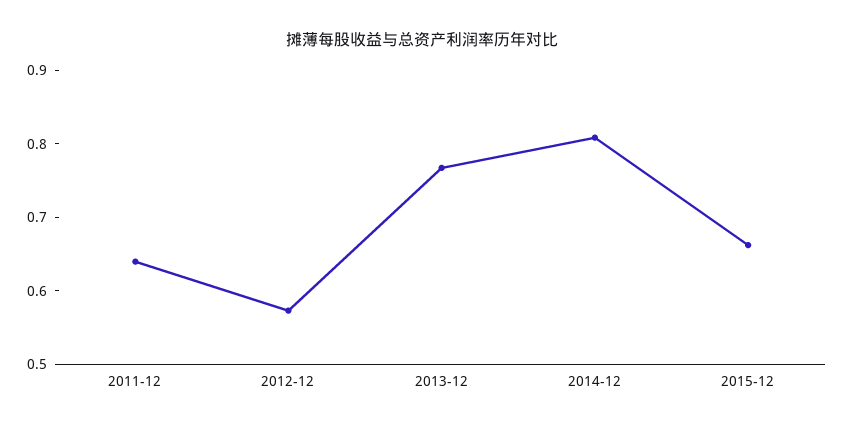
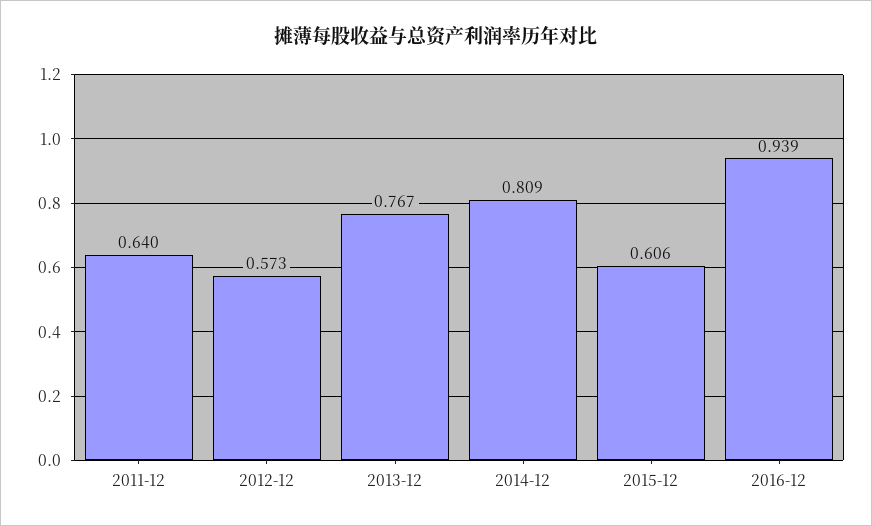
2015-12: 0.66 -> 0.606
2016-12: none -> 0.939

